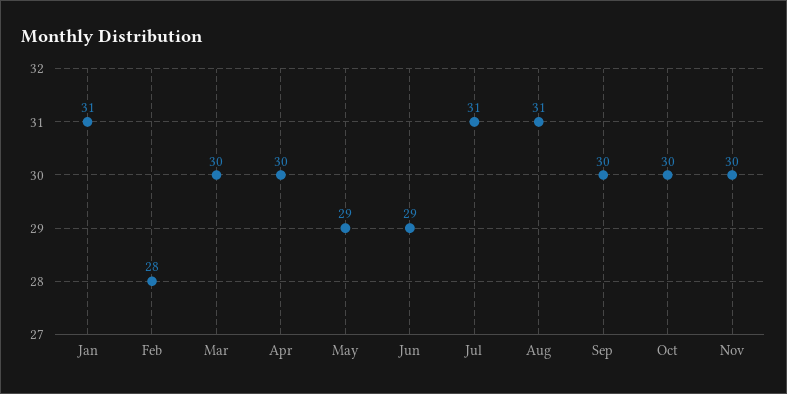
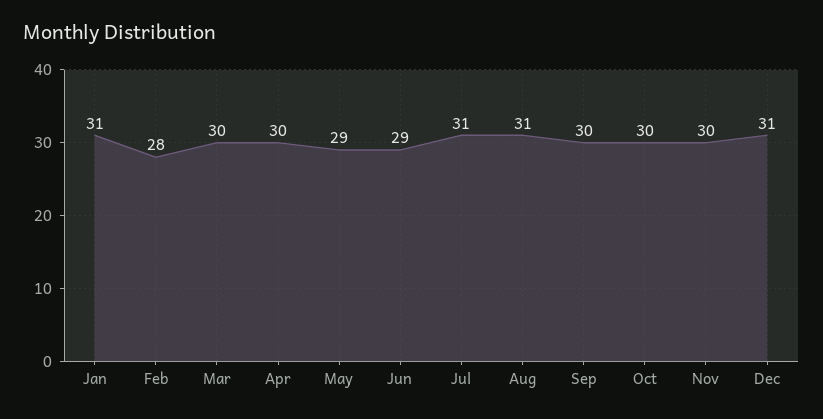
Dec: none -> 31

